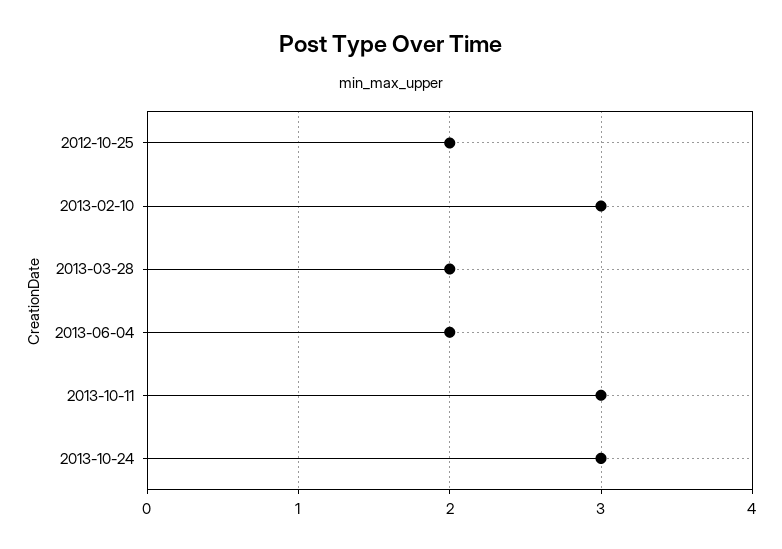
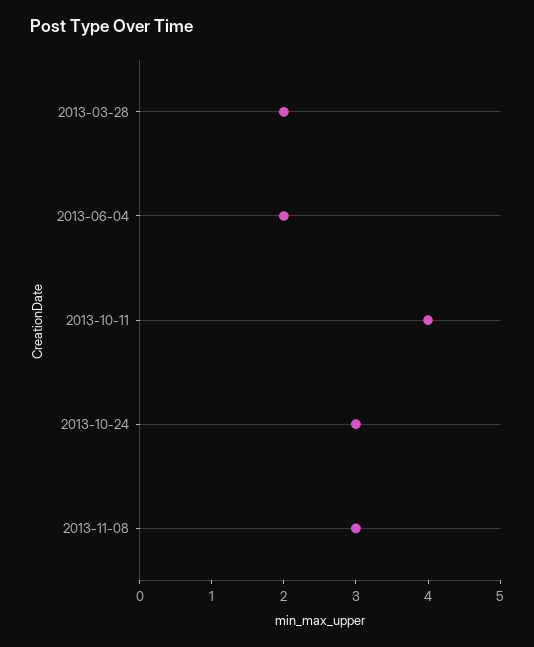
2012-10-25: 2 -> none
2013-02-10: 3 -> none
2013-10-11: 3 -> 4
2013-11-08: none -> 3

